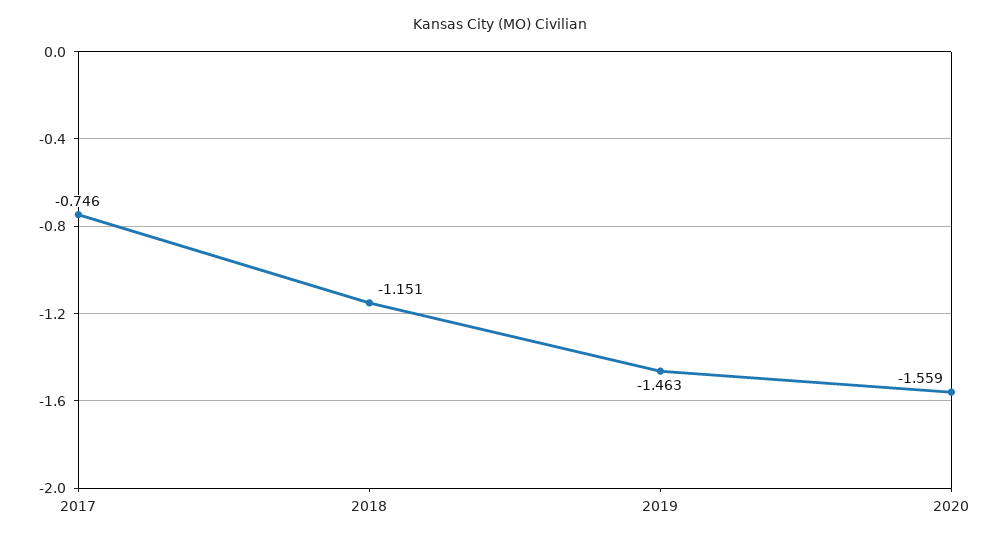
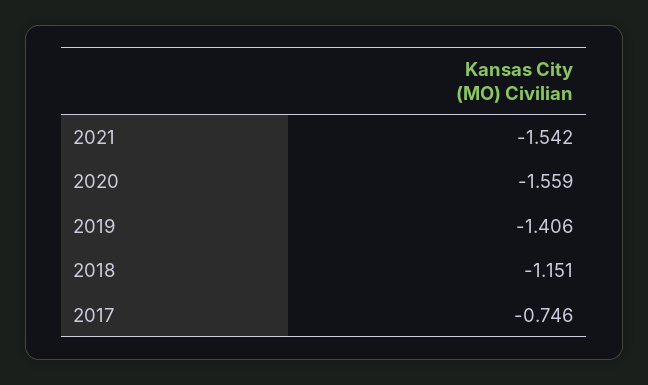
2019: -1.463 -> -1.406
2021: none -> -1.542

